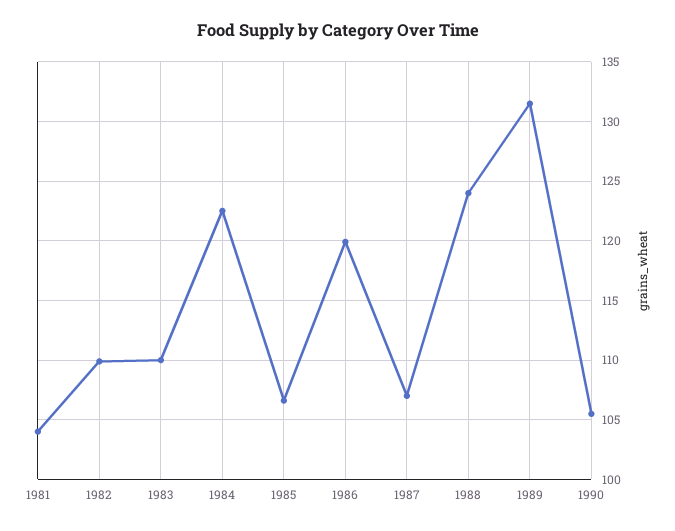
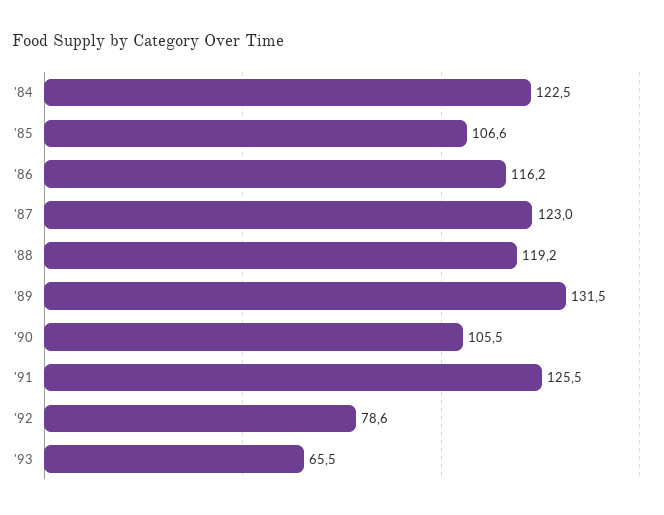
1981: 104 -> none
1982: 110 -> none
1983: 110 -> none
1986: 120 -> 116.2
1987: 107 -> 123
1988: 124 -> 119.2
'91: none -> 125.5
'92: none -> 78.6
'93: none -> 65.5

